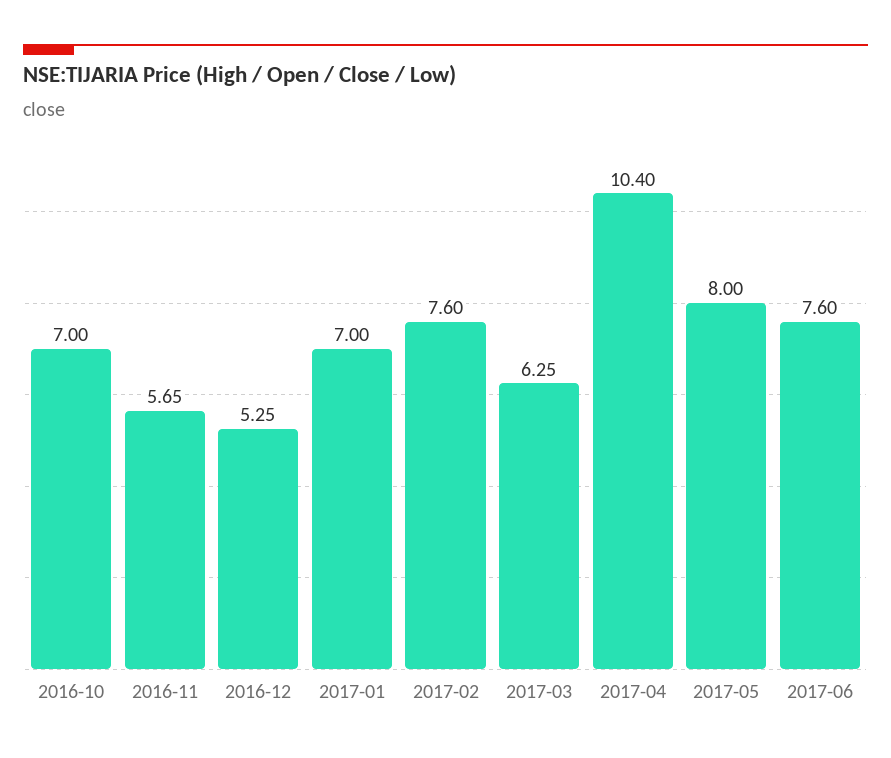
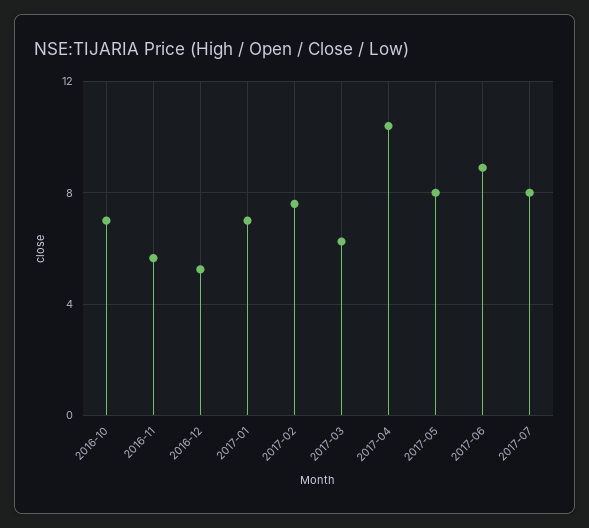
2017-06: 7.6 -> 9
2017-07: none -> 8

